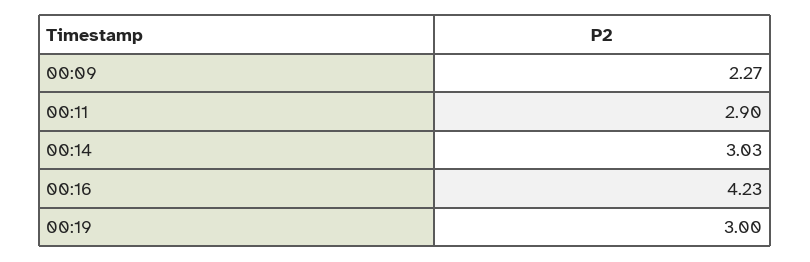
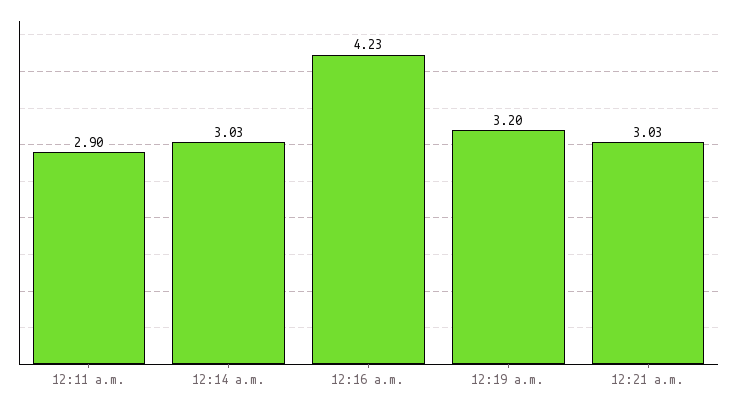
00:09: 2.27 -> none
00:19: 3 -> 3.2
12:21 a.m.: none -> 3.03

